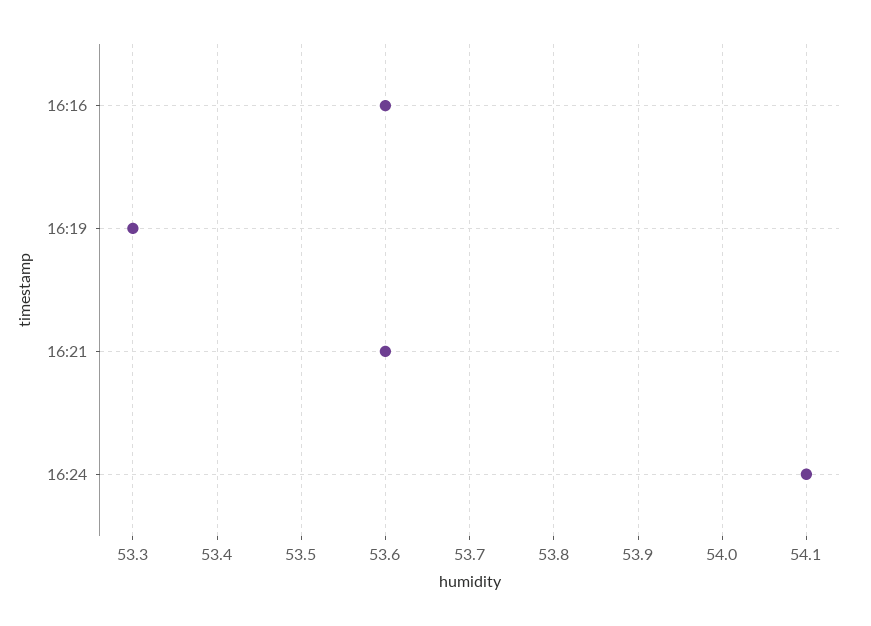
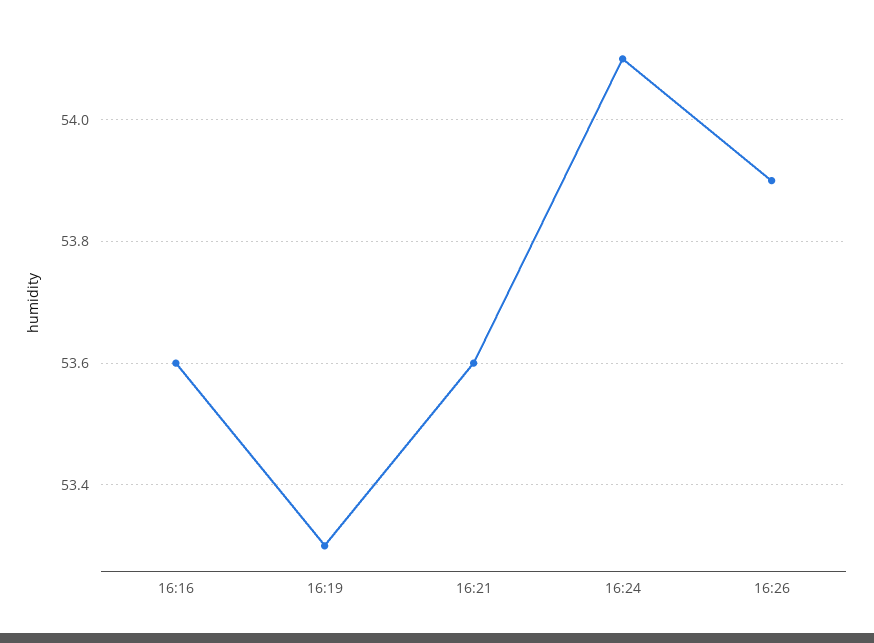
16:26: none -> 53.9

